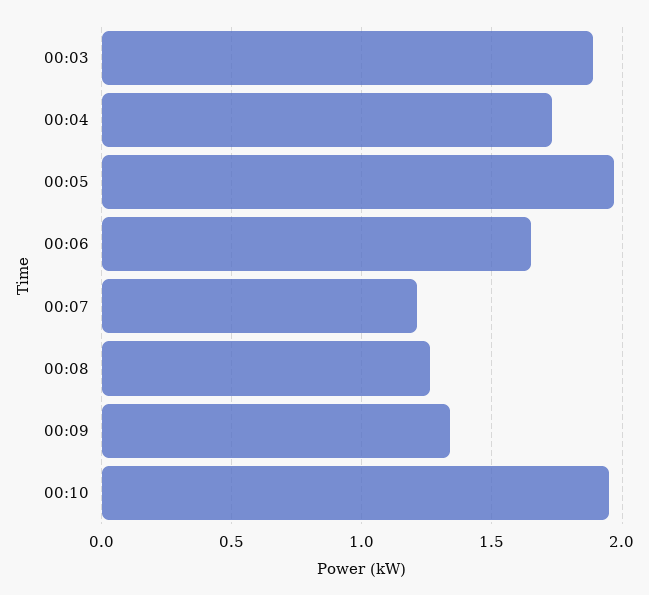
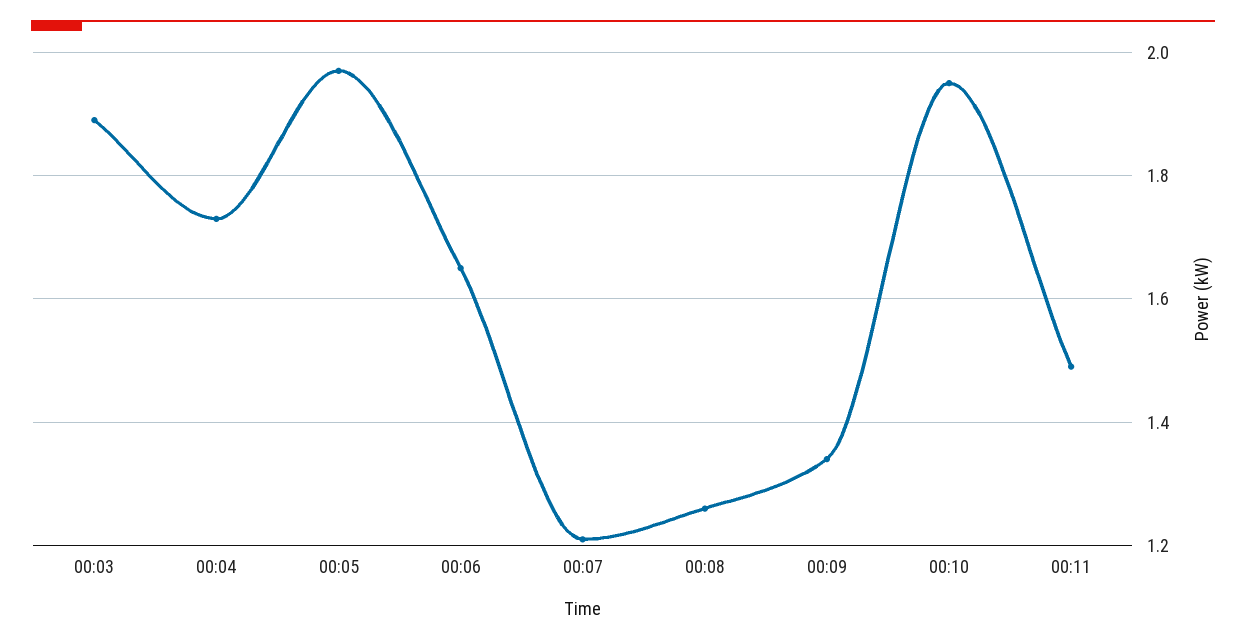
00:11: none -> 1.5

